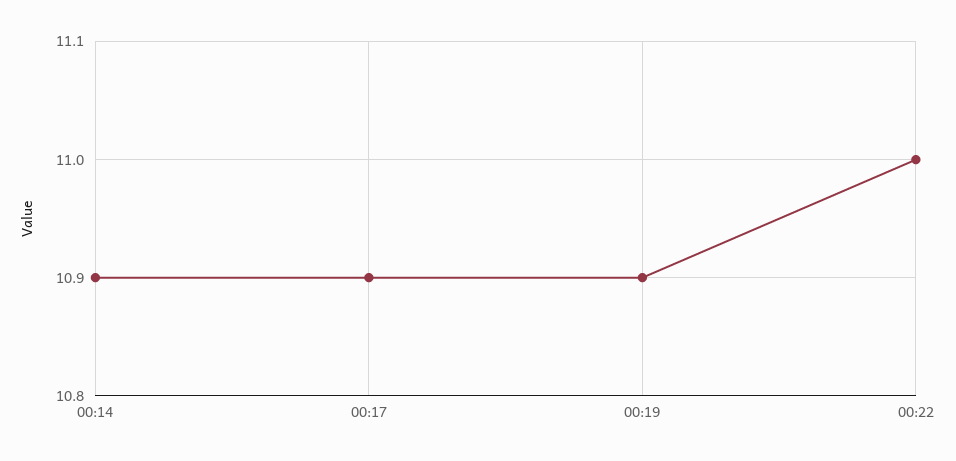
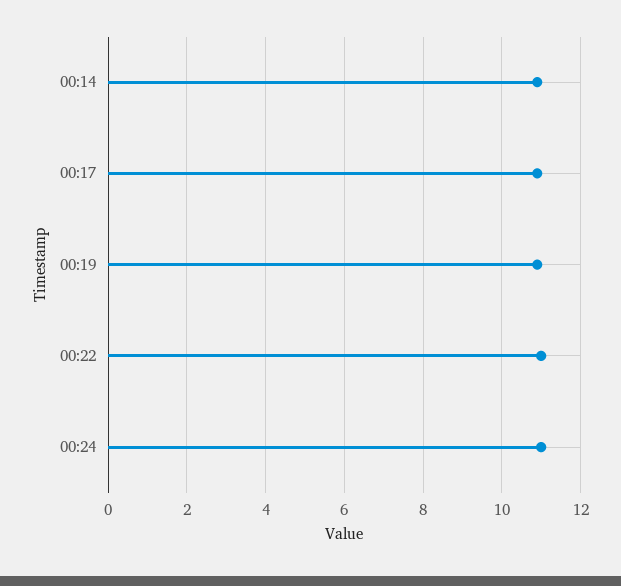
00:24: none -> 11

